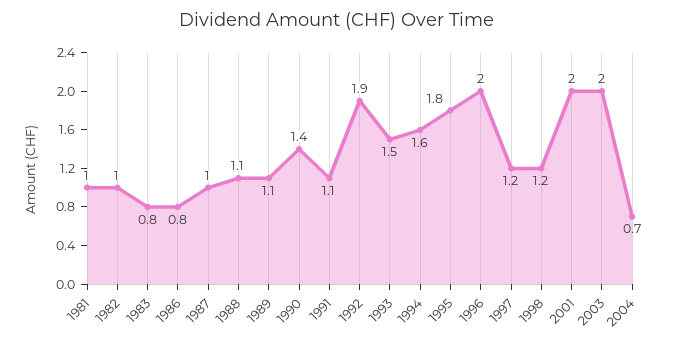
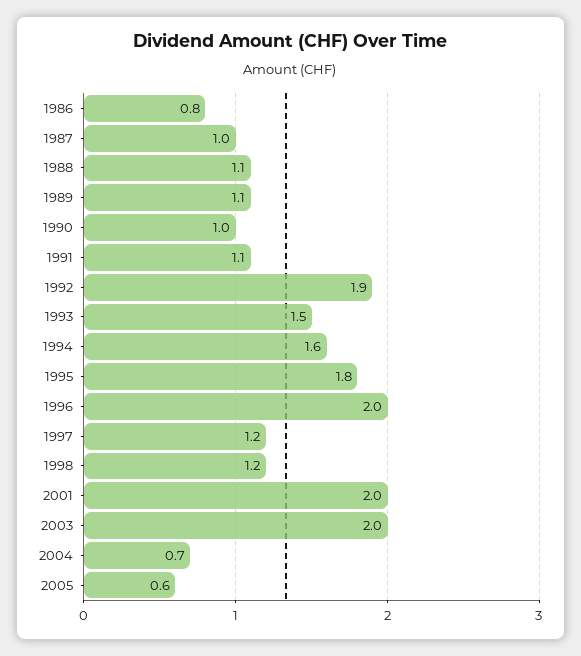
1981: 1 -> none
1982: 1 -> none
1983: 0.8 -> none
1990: 1.4 -> 1
2005: none -> 0.6

